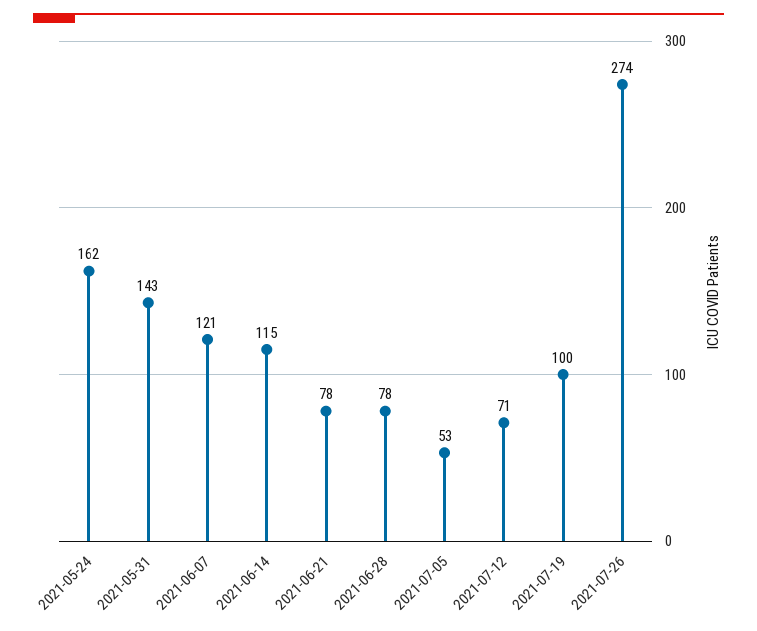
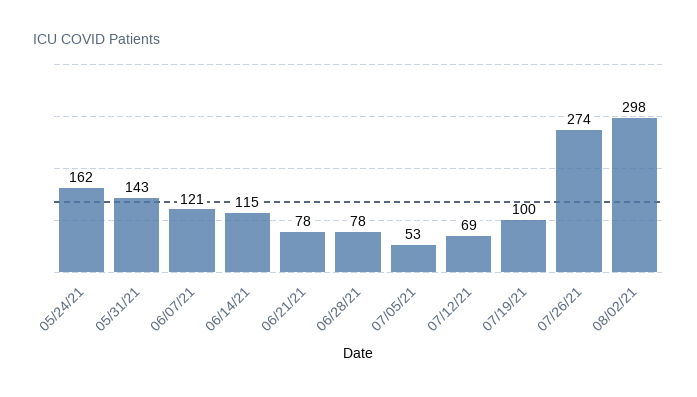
2021-07-12: 71 -> 69
08/02/21: none -> 298

